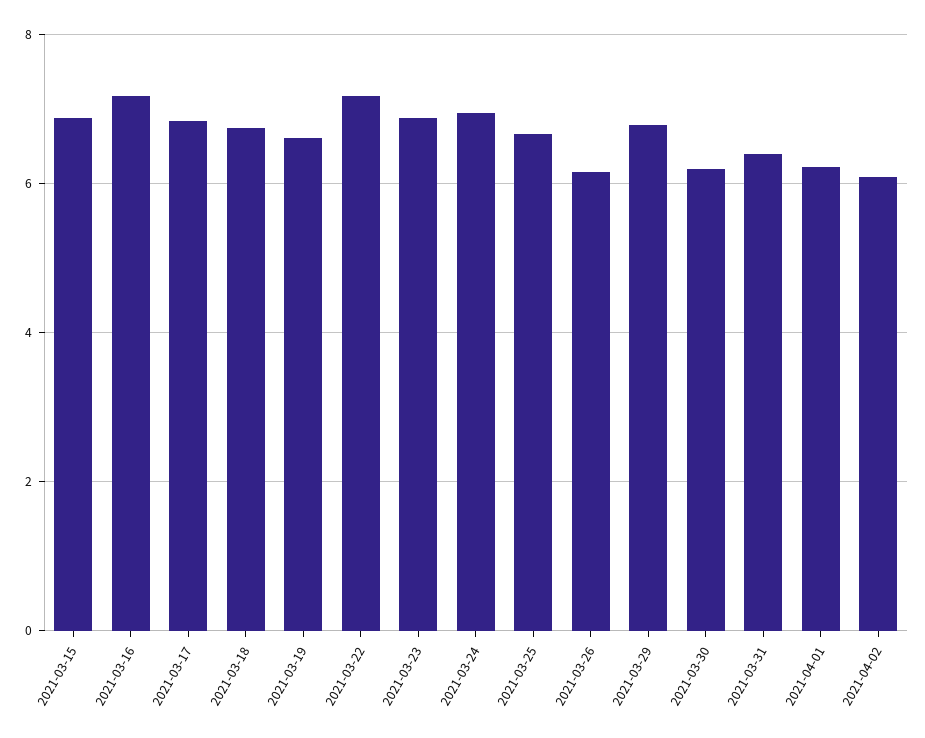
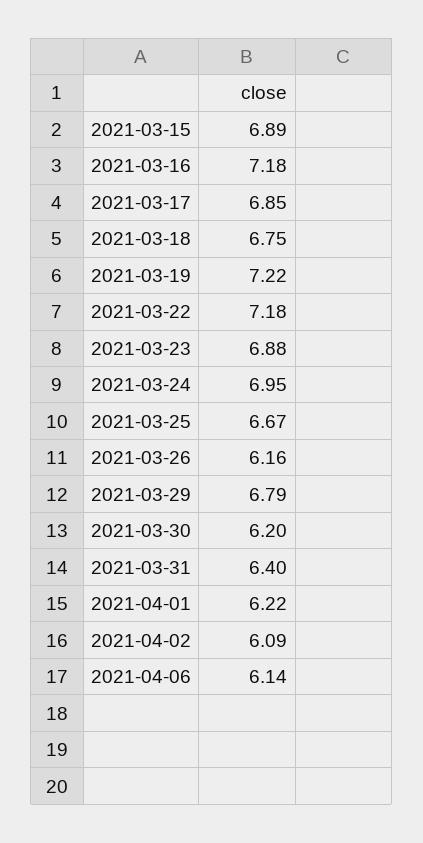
2021-03-19: 6.6 -> 7.22
2021-04-06: none -> 6.14

